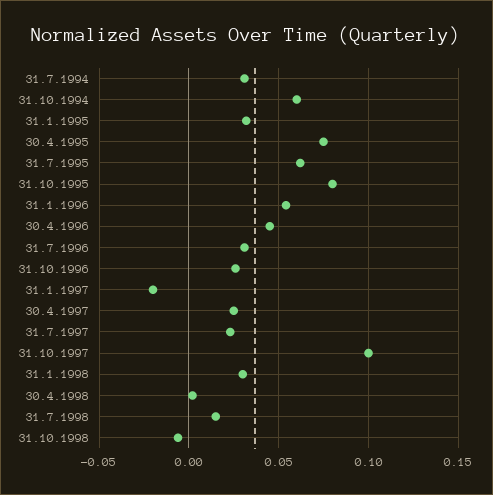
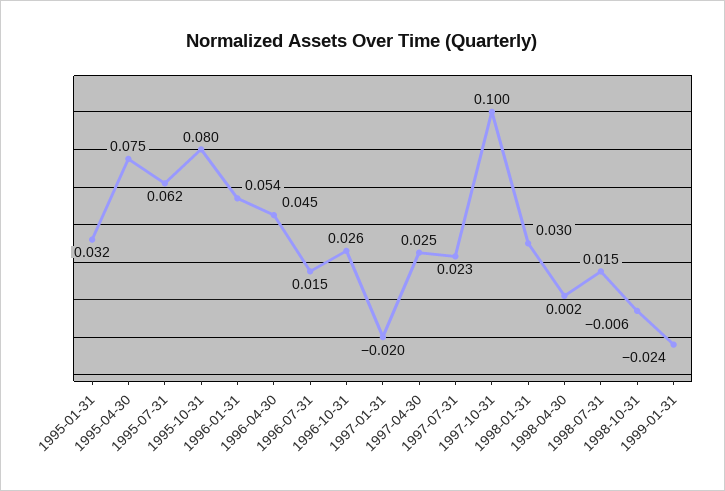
31.7.1994: 0.03 -> none
31.10.1994: 0.06 -> none
31.7.1996: 0.03 -> 0.015
1999-01-31: none -> -0.024

